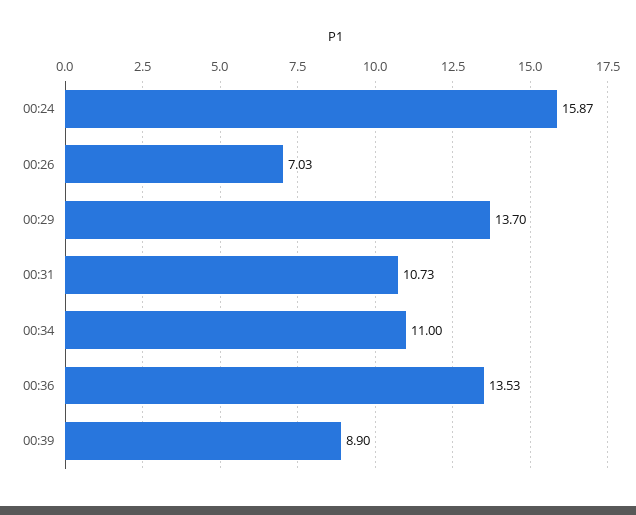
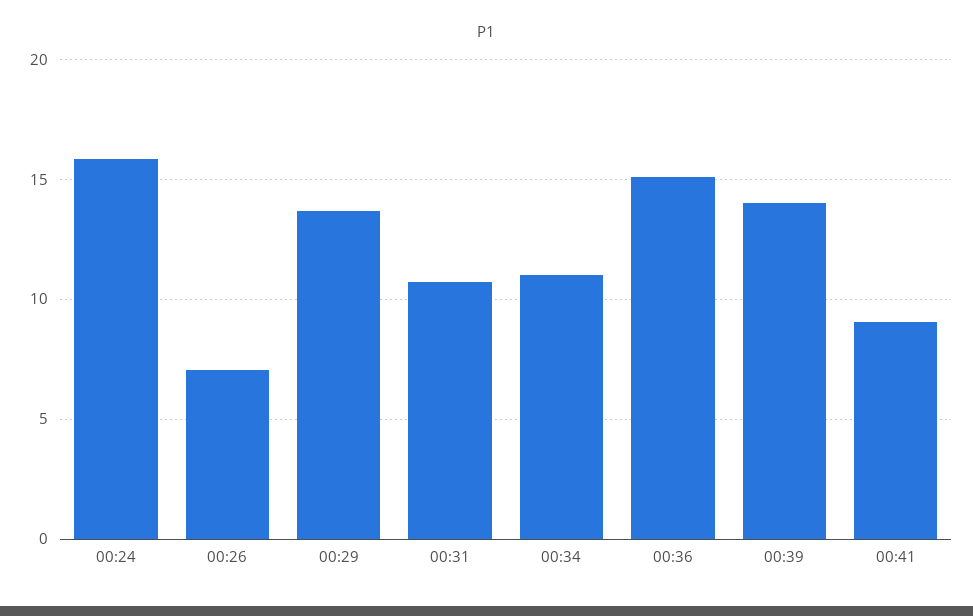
00:36: 13.53 -> 15
00:39: 8.9 -> 14
00:41: none -> 9

